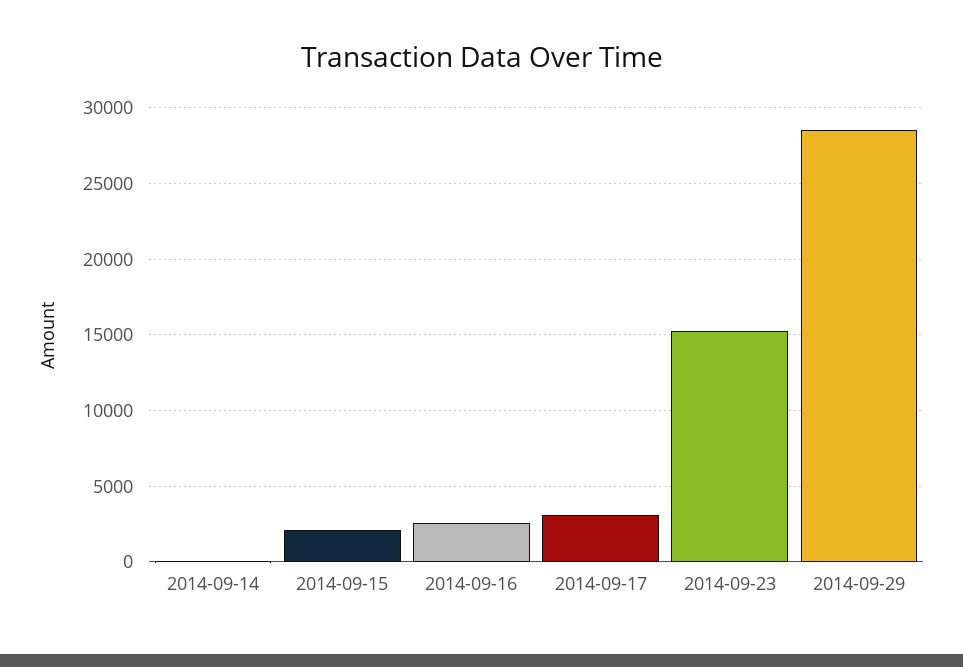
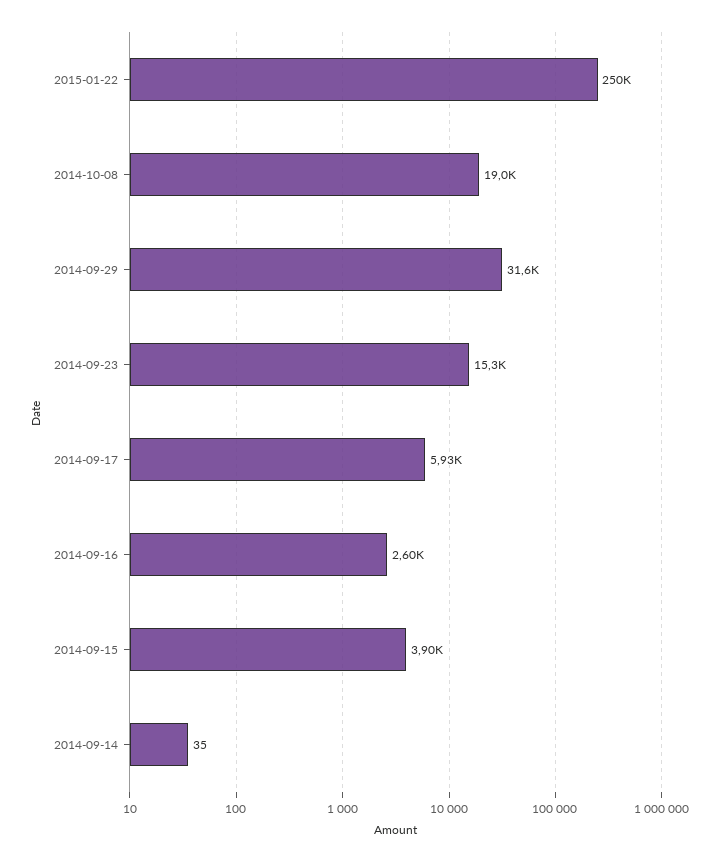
2014-09-15: 2000 -> 3900
2014-09-17: 3000 -> 5930
2014-09-29: 28500 -> 31600
2015-01-22: none -> 250000
2014-10-08: none -> 19000

